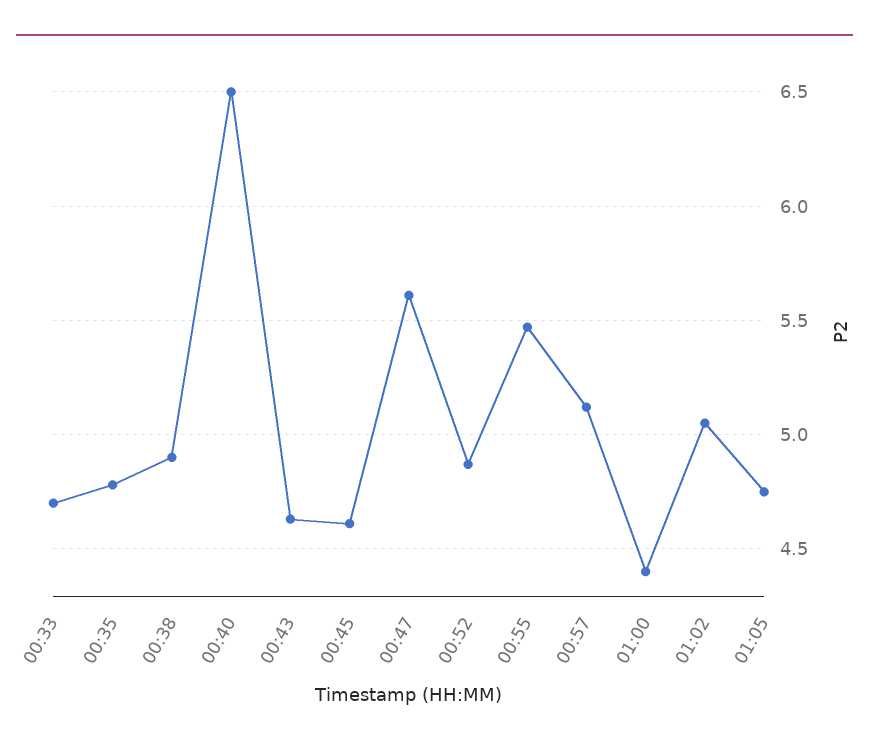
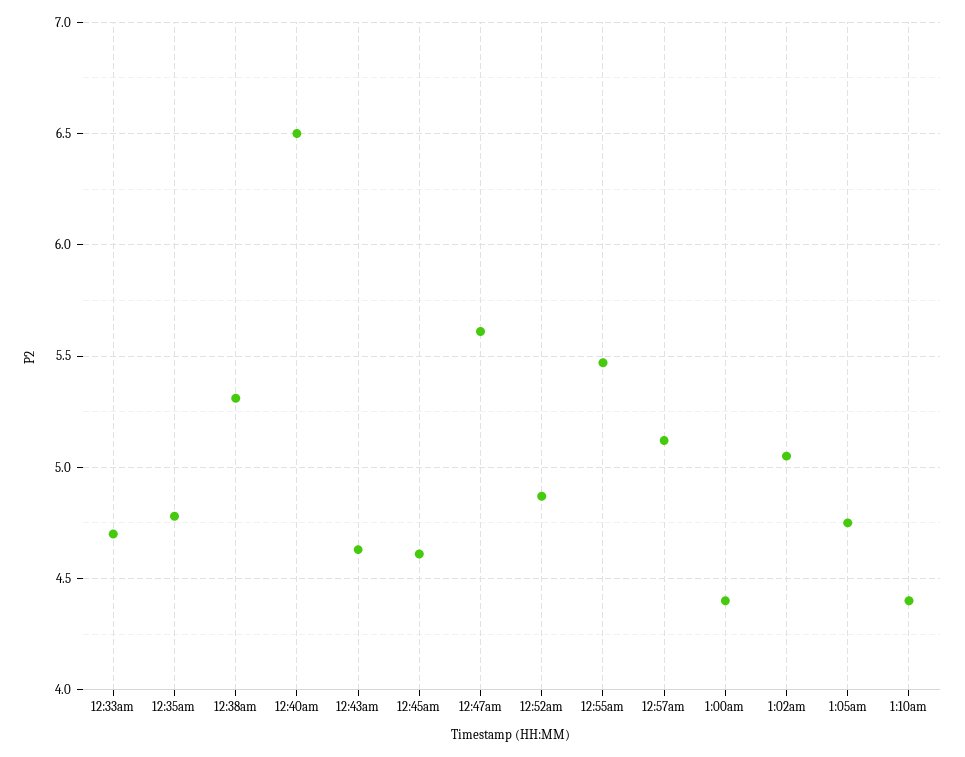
00:38: 4.9 -> 5.3
1:10am: none -> 4.4

